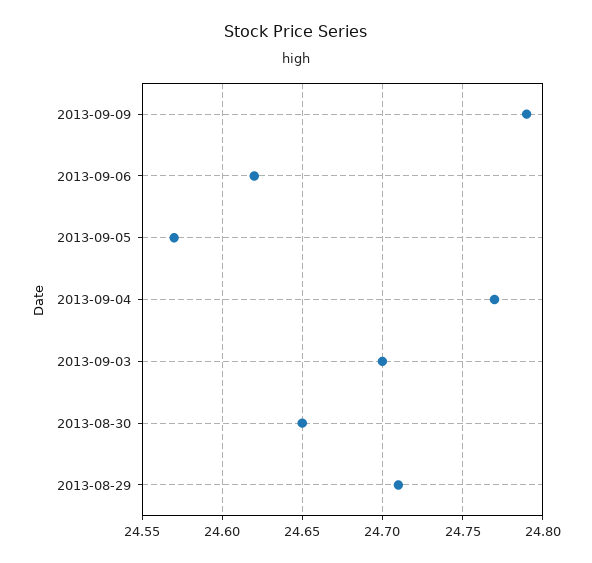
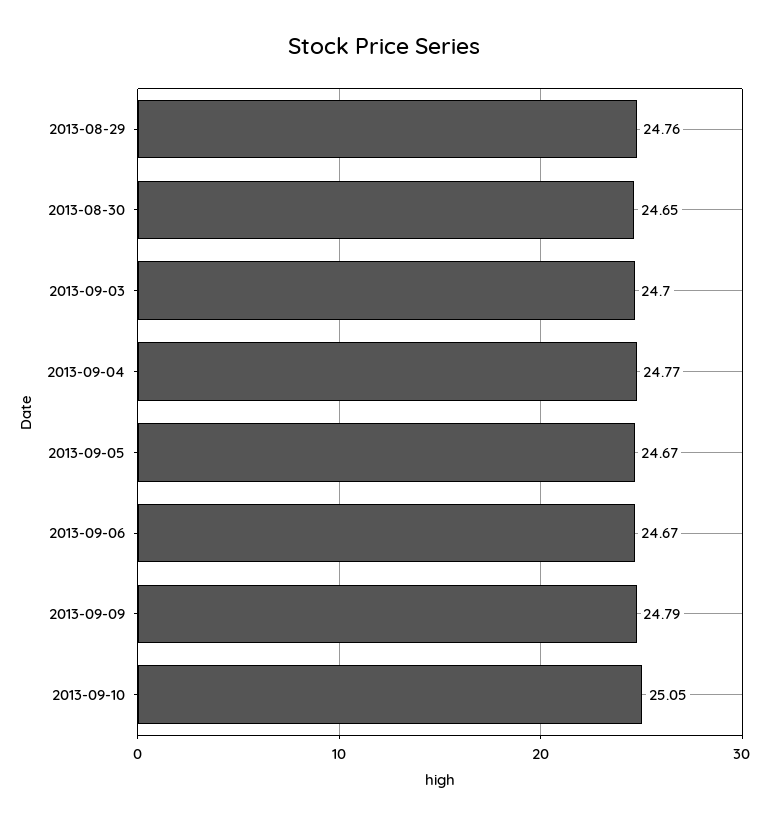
2013-09-06: 24.62 -> 24.67
2013-09-05: 24.57 -> 24.67
2013-08-29: 24.71 -> 24.76
2013-09-10: none -> 25.05

